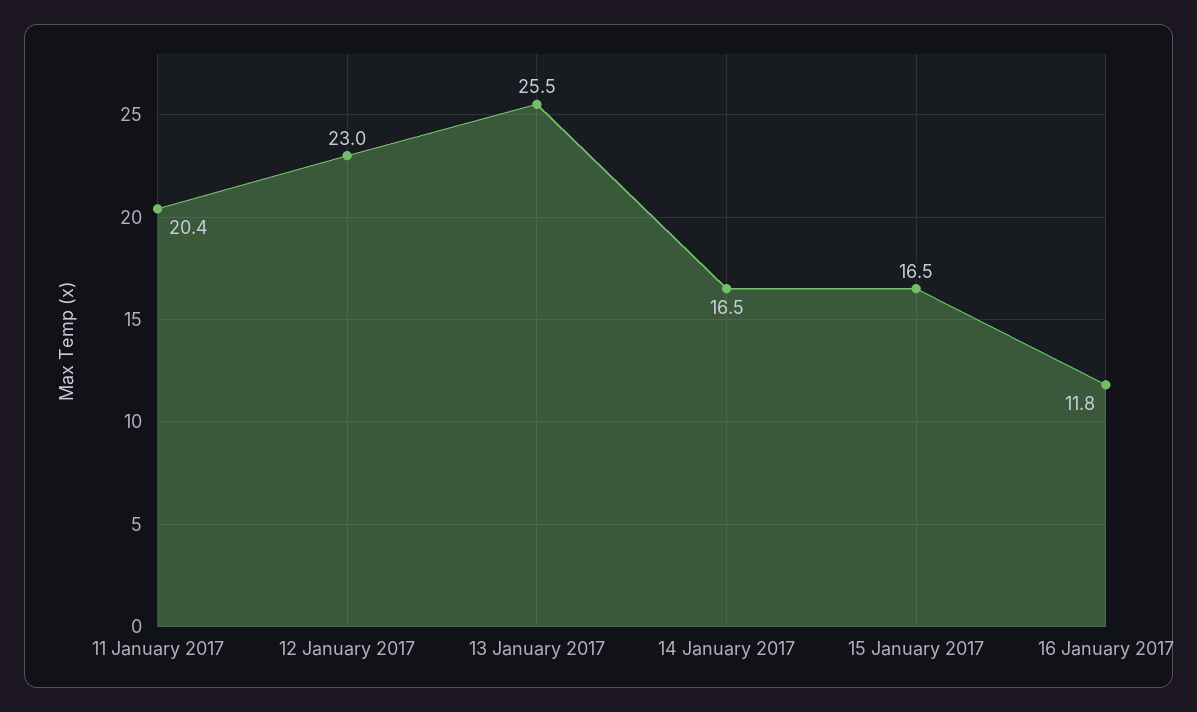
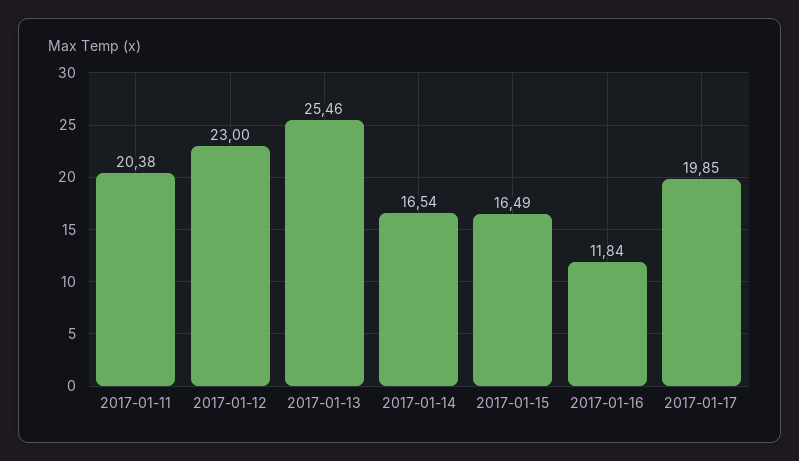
2017-01-17: none -> 19.85

